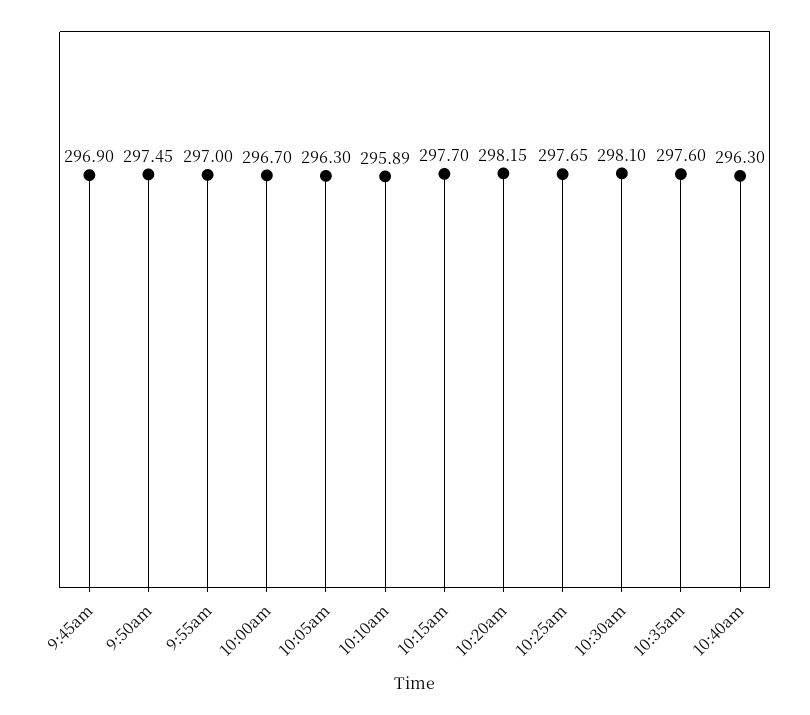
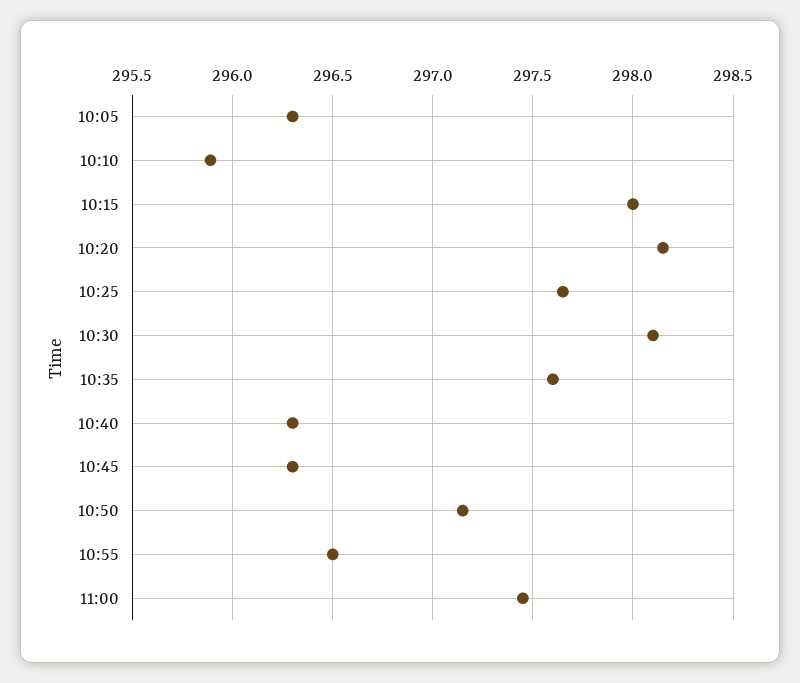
9:45am: 296.9 -> none
9:50am: 297.45 -> none
9:55am: 297 -> none
10:00am: 296.7 -> none
10:15am: 297.7 -> 298
10:45: none -> 296.3
10:50: none -> 297.15
10:55: none -> 296.5
11:00: none -> 297.45

